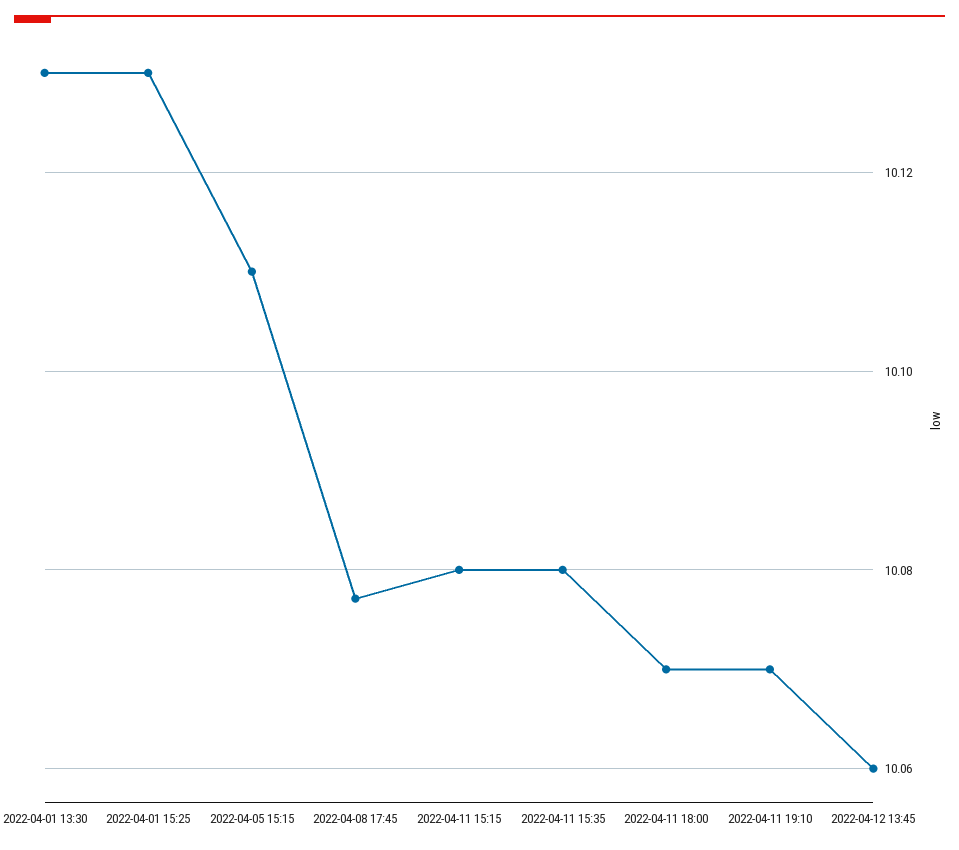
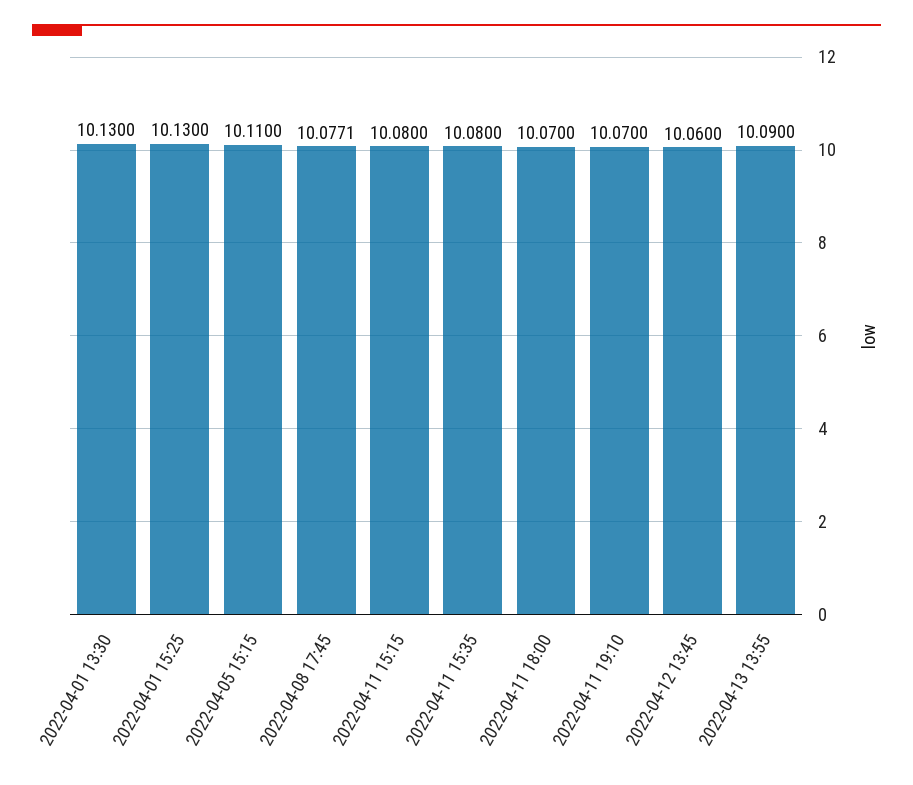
2022-04-13 13:55: none -> 10.09

